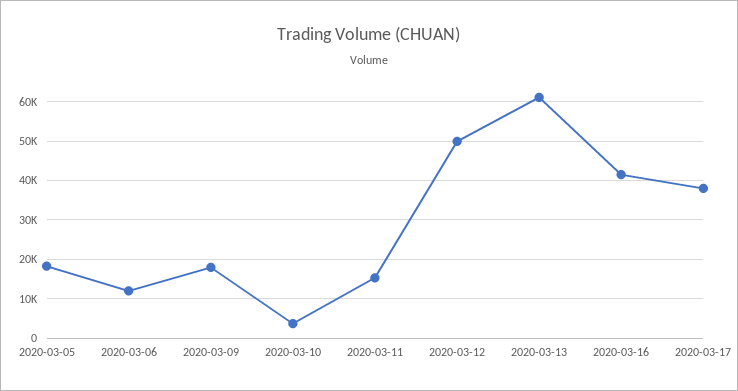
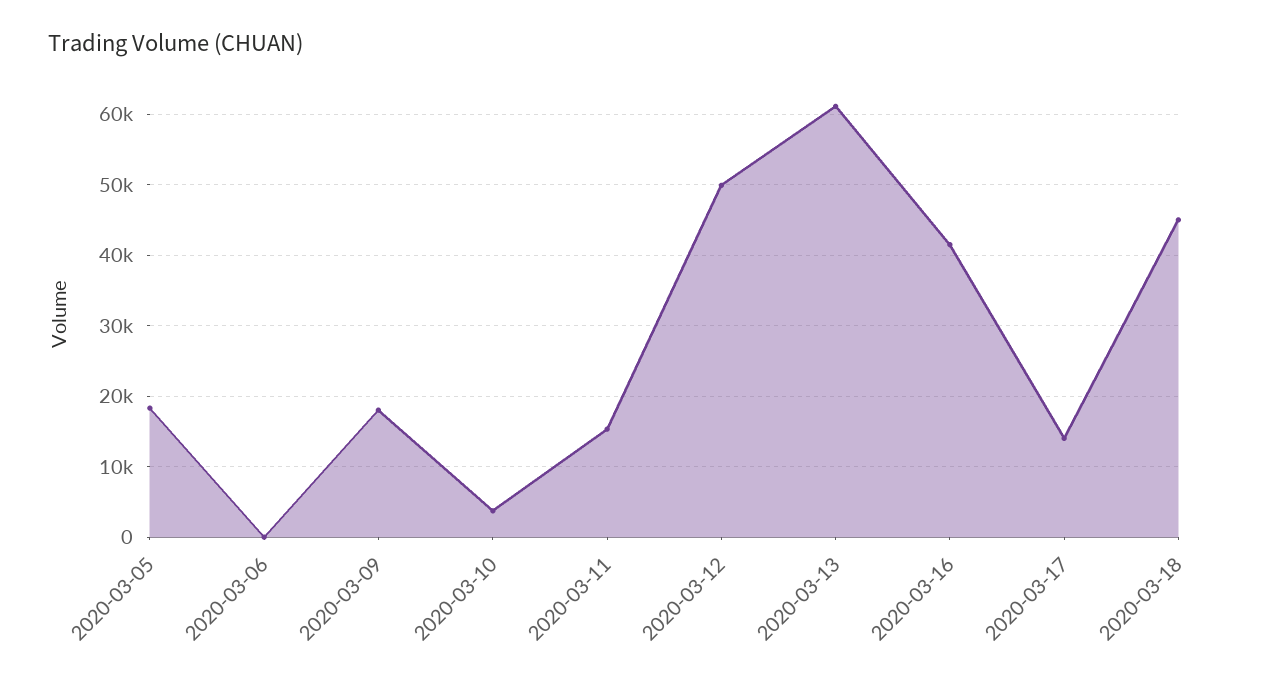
2020-03-06: 12000 -> 0
2020-03-17: 38000 -> 14000
2020-03-18: none -> 45000

